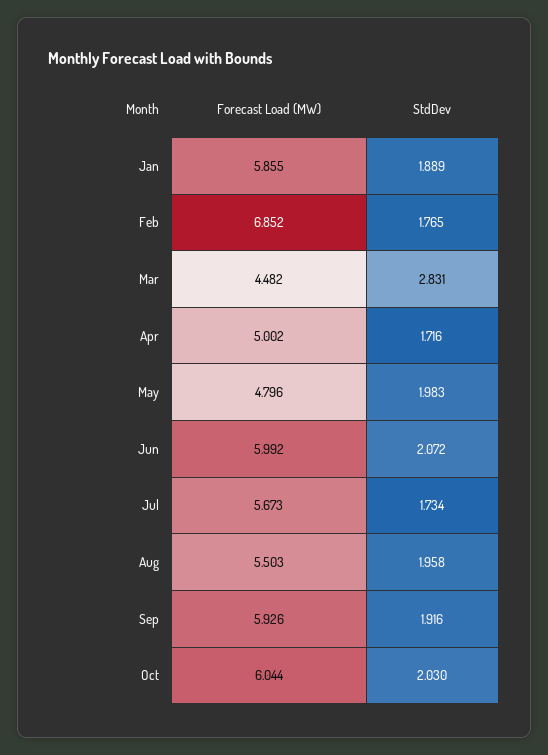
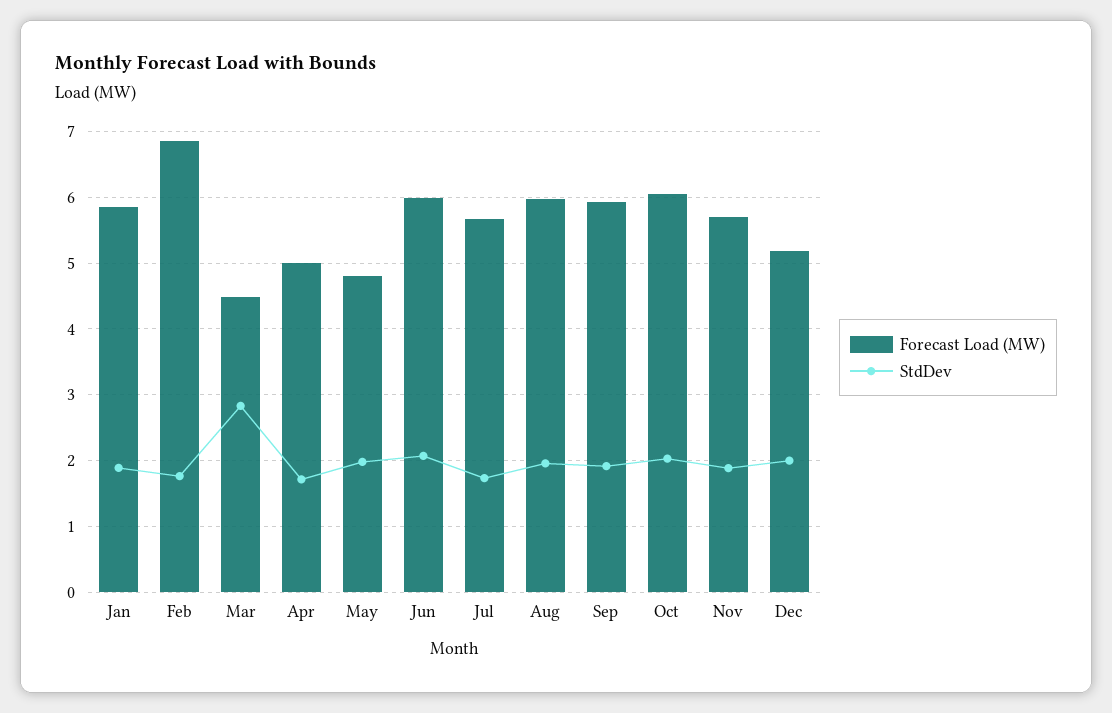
Forecast Load (MW), Aug: 5.503 -> 6
Forecast Load (MW), Nov: none -> 5.7
StdDev, Nov: none -> 1.9
Forecast Load (MW), Dec: none -> 5.2
StdDev, Dec: none -> 2

